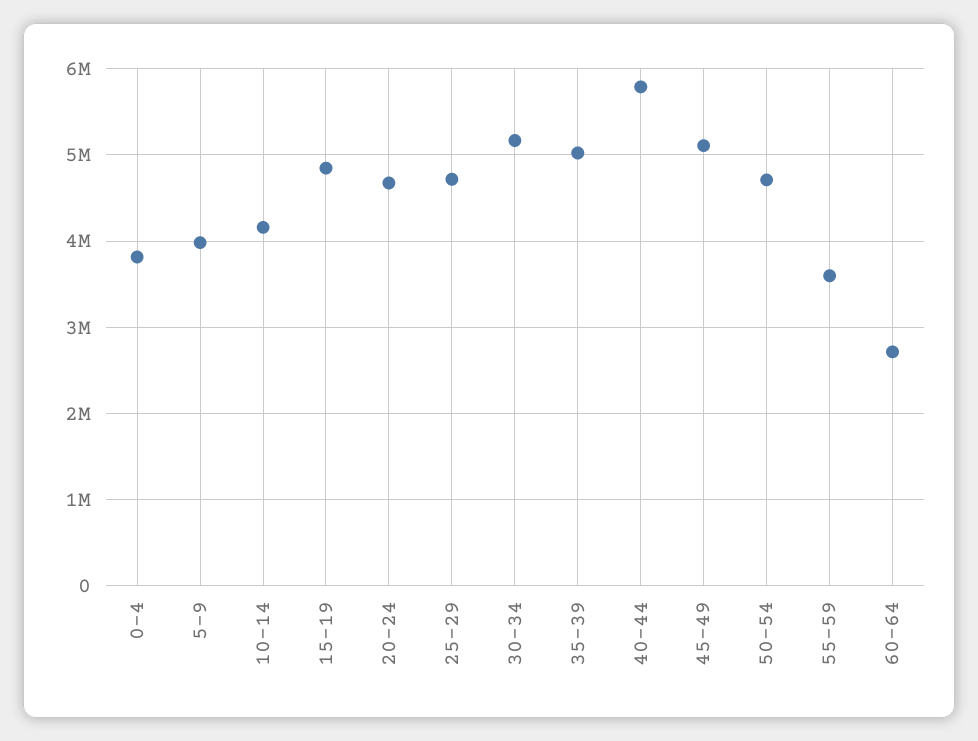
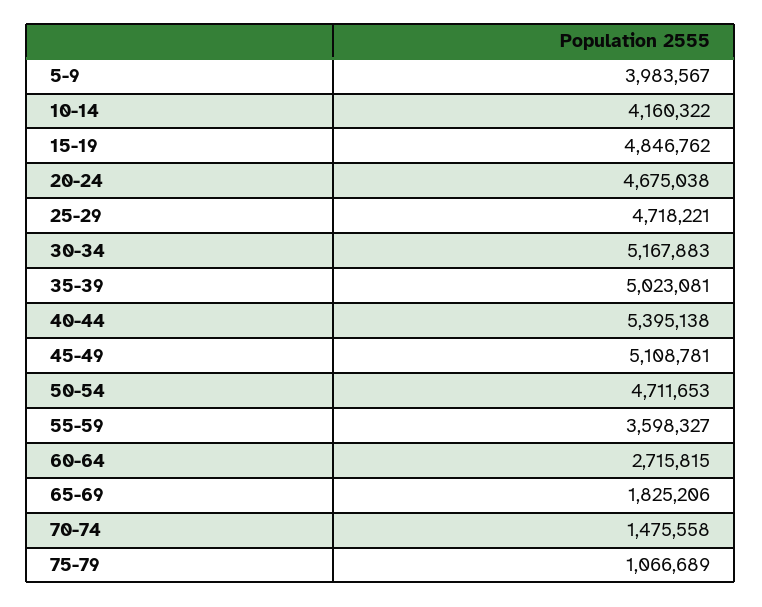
0-4: 3800000 -> none
40-44: 5800000 -> 5395138
65-69: none -> 1825206
70-74: none -> 1475558
75-79: none -> 1066689

